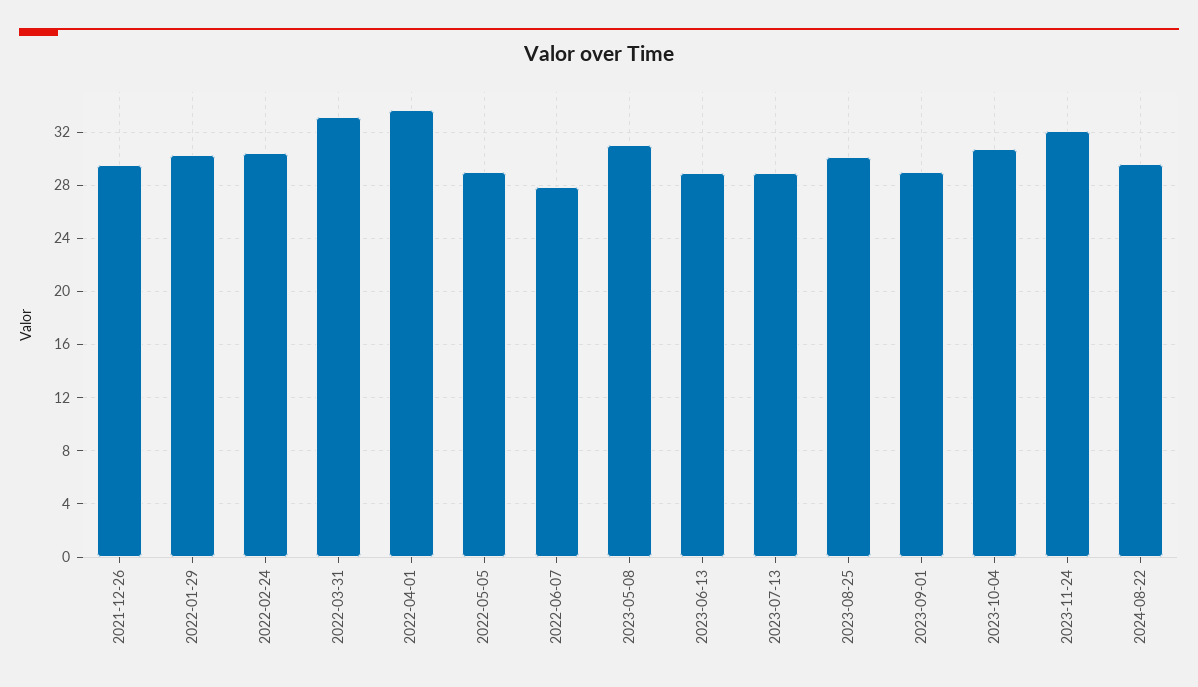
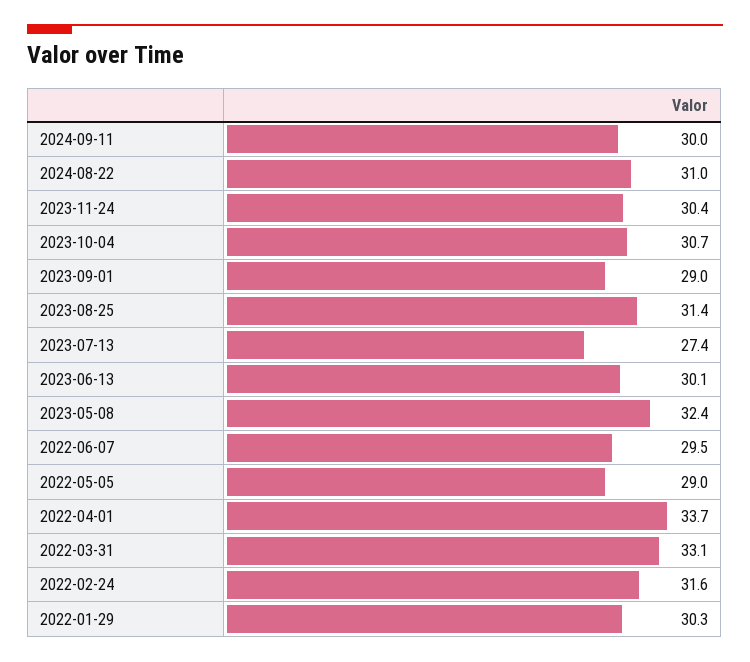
2021-12-26: 29.5 -> none
2022-02-24: 30.5 -> 31.6
2022-06-07: 28 -> 29.5
2023-05-08: 31 -> 32.4
2023-06-13: 29 -> 30.1
2023-07-13: 29 -> 27.4
2023-08-25: 30 -> 31.4
2023-11-24: 32 -> 30.4
2024-08-22: 29.5 -> 31
2024-09-11: none -> 30

